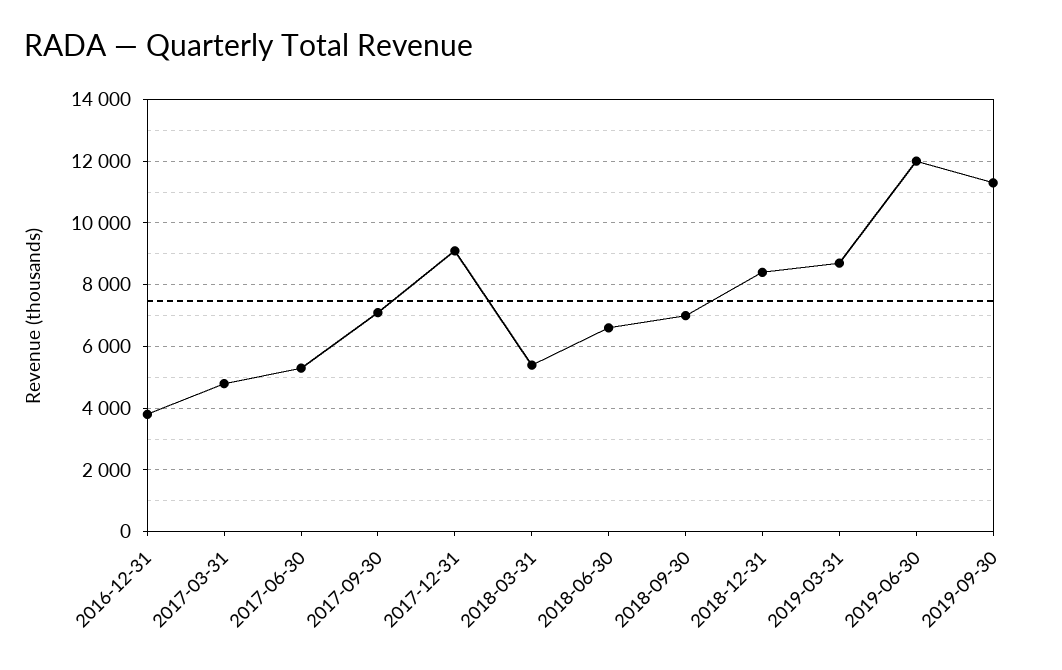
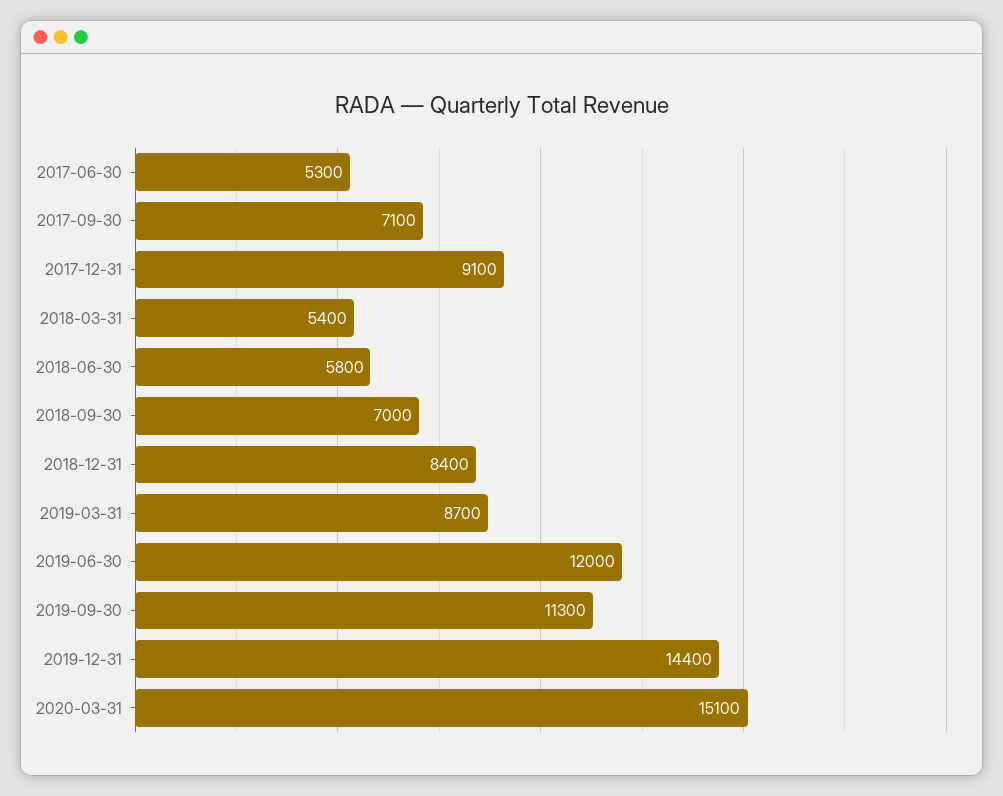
2016-12-31: 3800 -> none
2017-03-31: 4800 -> none
2018-06-30: 6600 -> 5800
2019-12-31: none -> 14400
2020-03-31: none -> 15100

